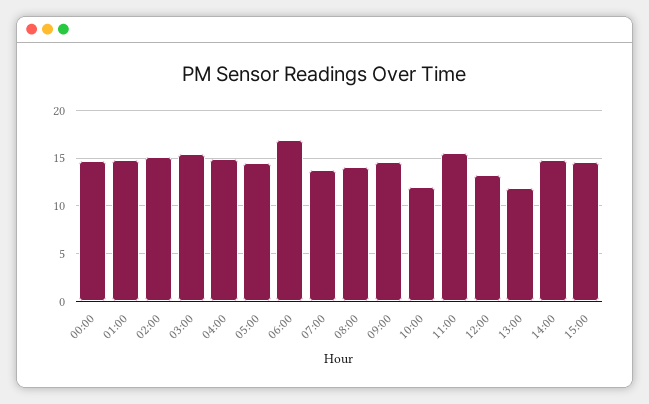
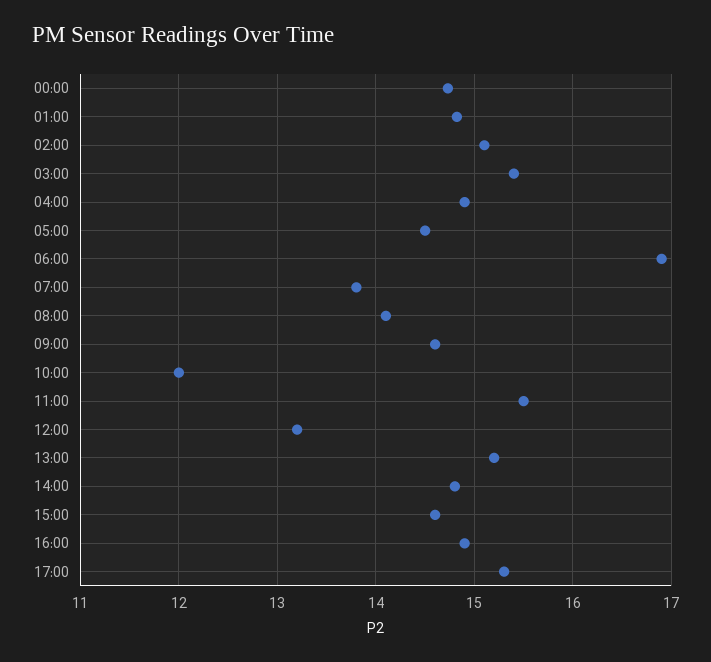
13:00: 12 -> 15.2
16:00: none -> 14.9
17:00: none -> 15.3

